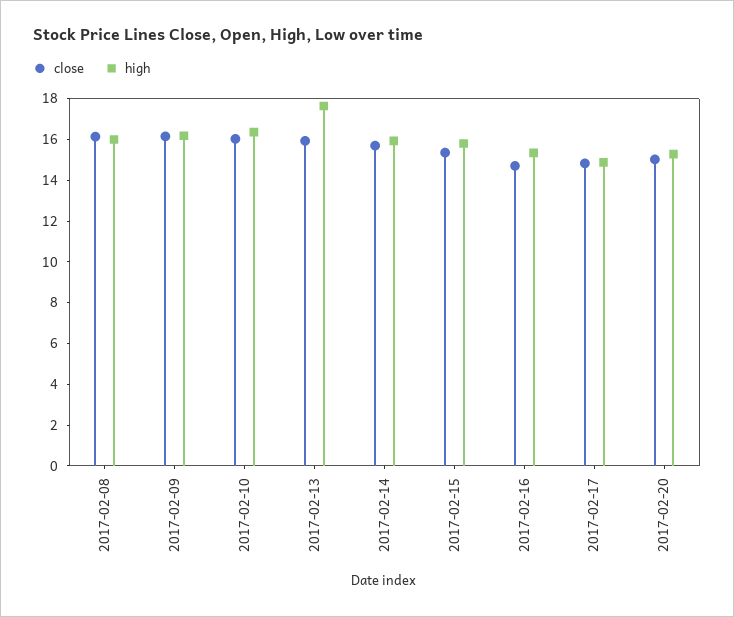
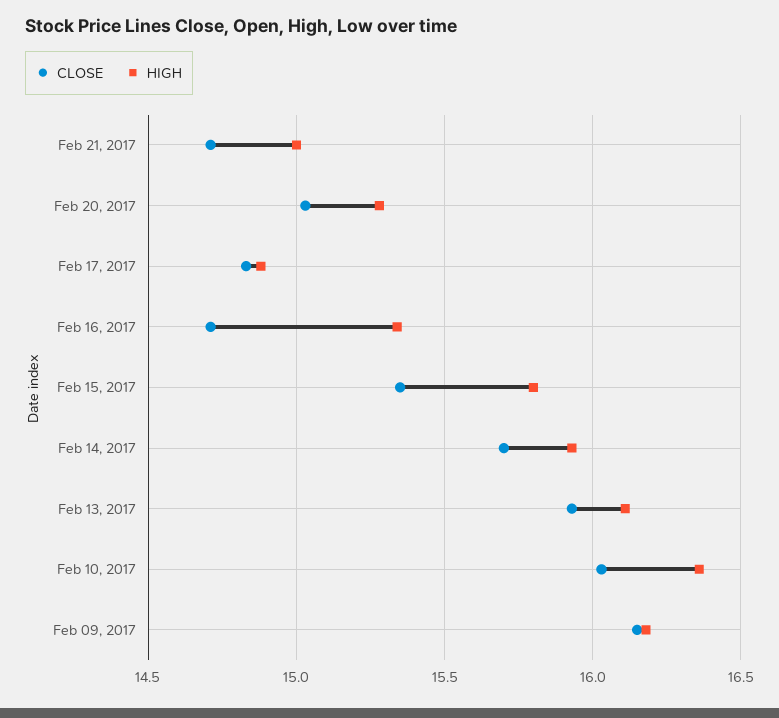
close, 2017-02-08: 16 -> none
high, 2017-02-08: 16 -> none
high, 2017-02-13: 17.5 -> 16.1
close, Feb 21, 2017: none -> 14.7
high, Feb 21, 2017: none -> 15

